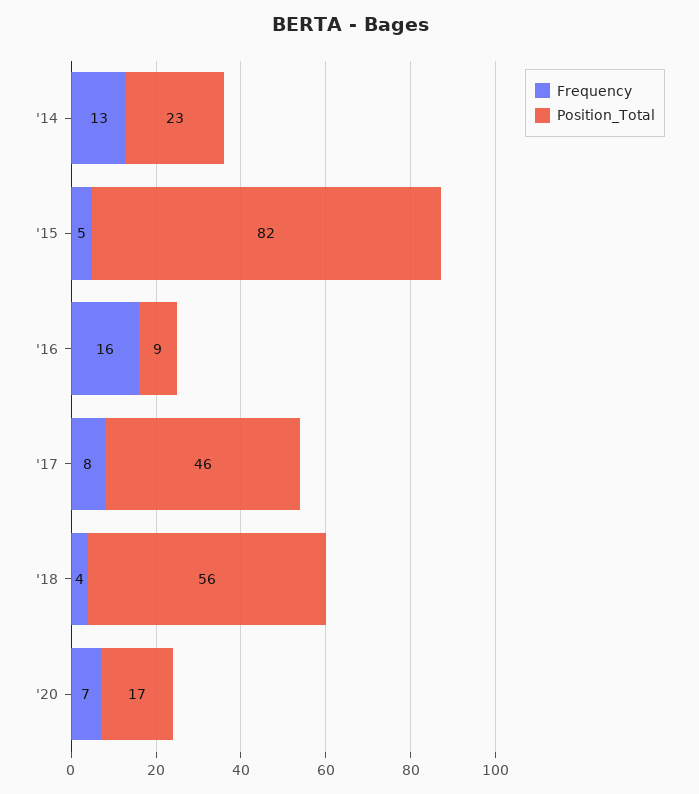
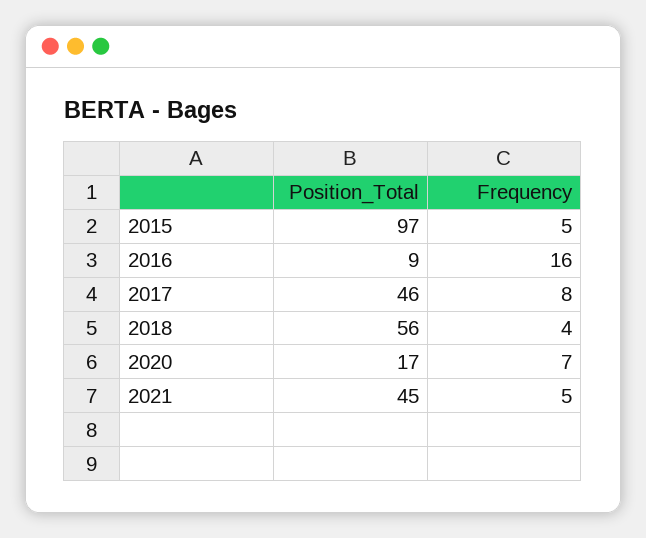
Frequency, '14: 13 -> none
Position_Total, '14: 23 -> none
Position_Total, '15: 82 -> 97
Position_Total, 2021: none -> 45
Frequency, 2021: none -> 5

